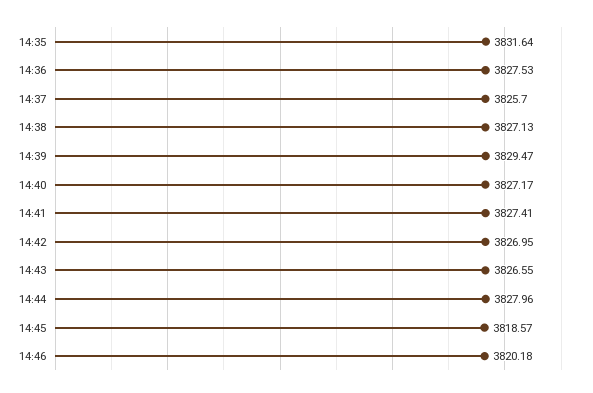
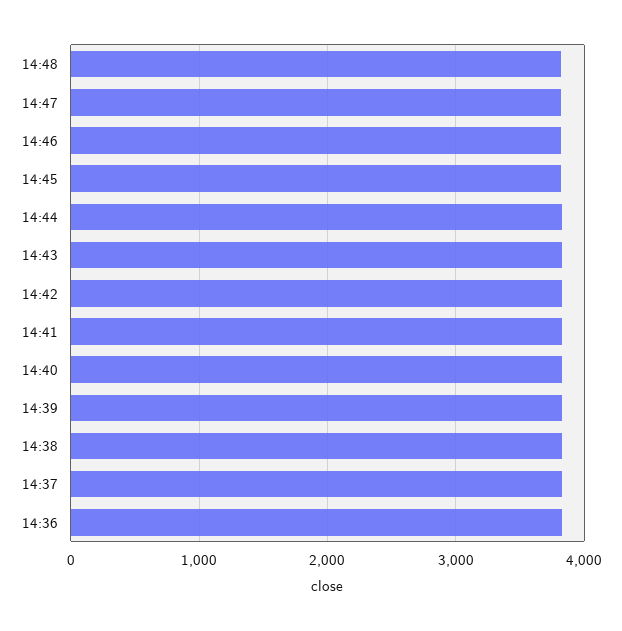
14:35: 3831.64 -> none
14:48: none -> 3800
14:47: none -> 3800

